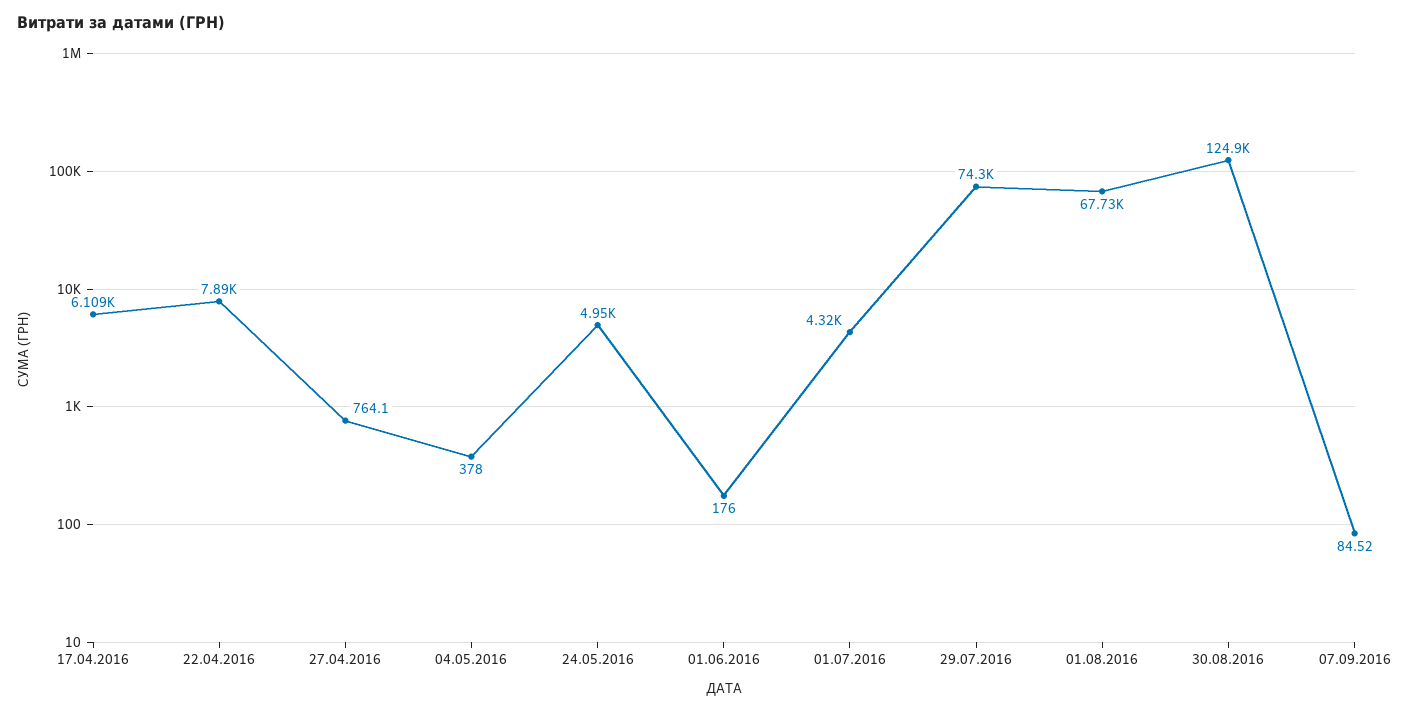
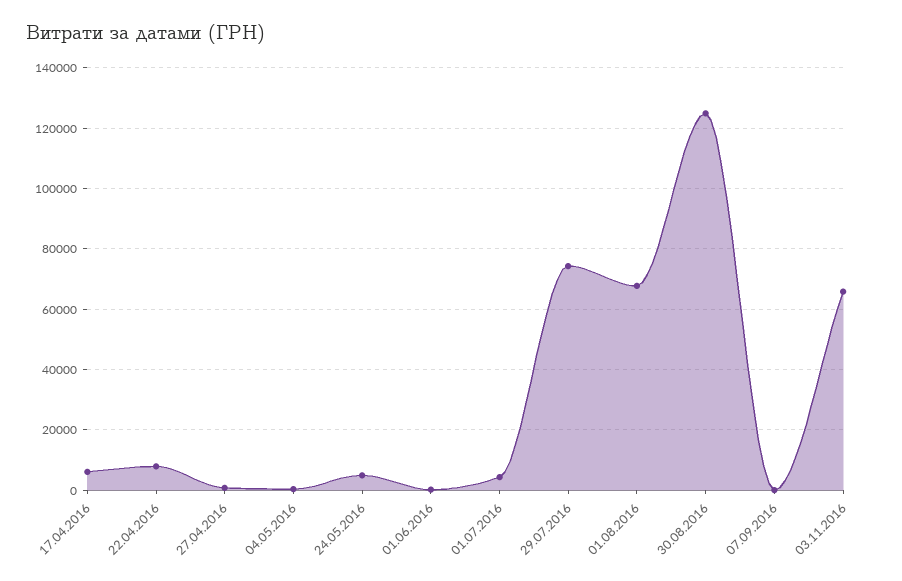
03.11.2016: none -> 66000

